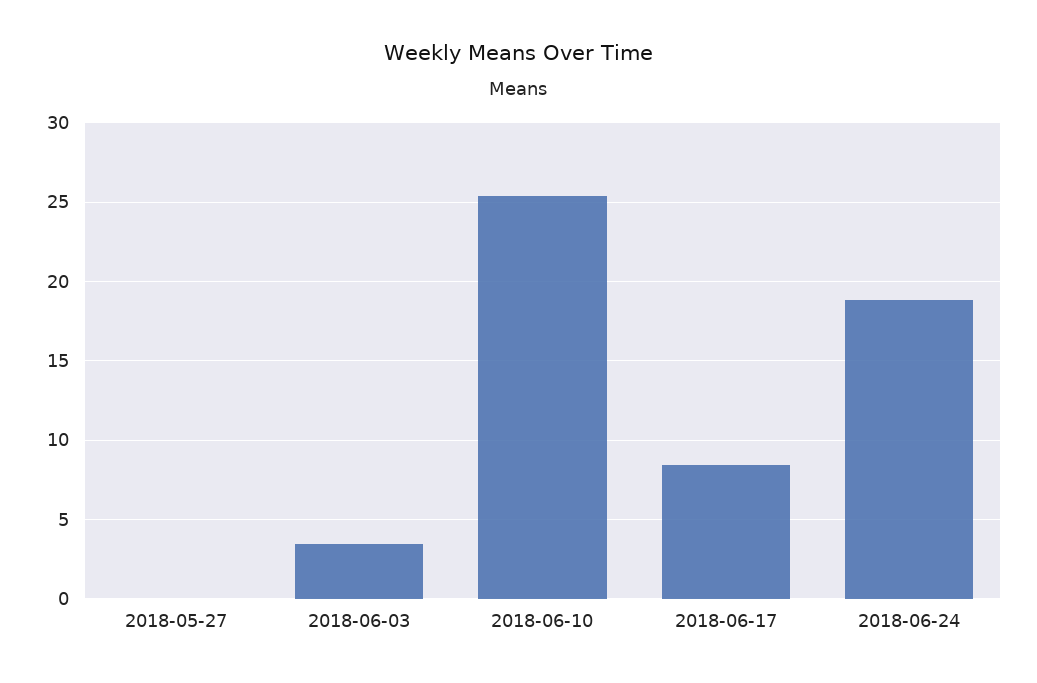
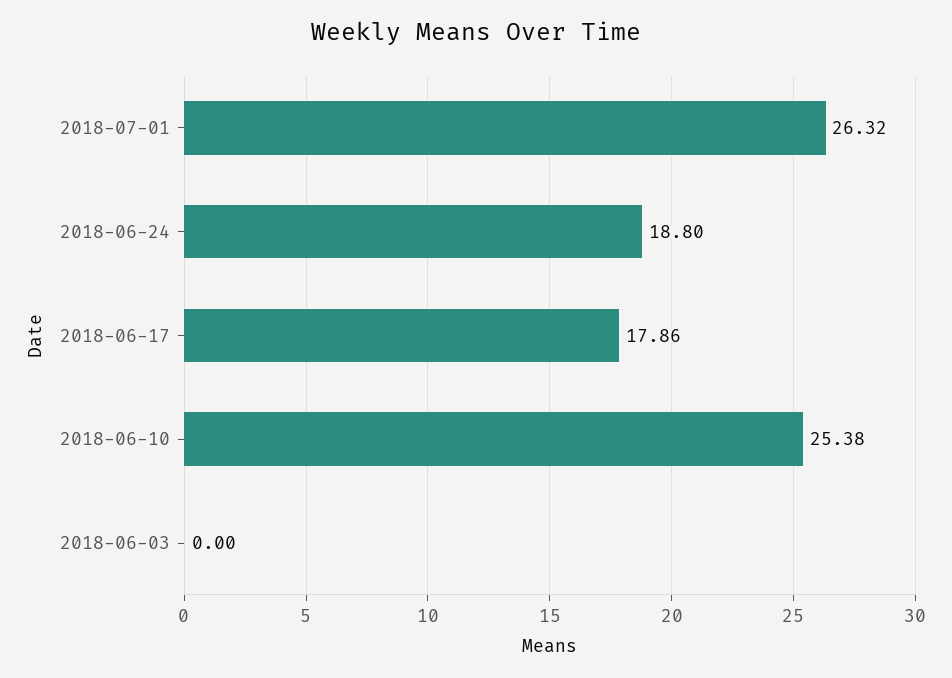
2018-05-27: 0 -> none
2018-06-03: 3.5 -> 0
2018-06-17: 8.5 -> 17.86
2018-07-01: none -> 26.32

